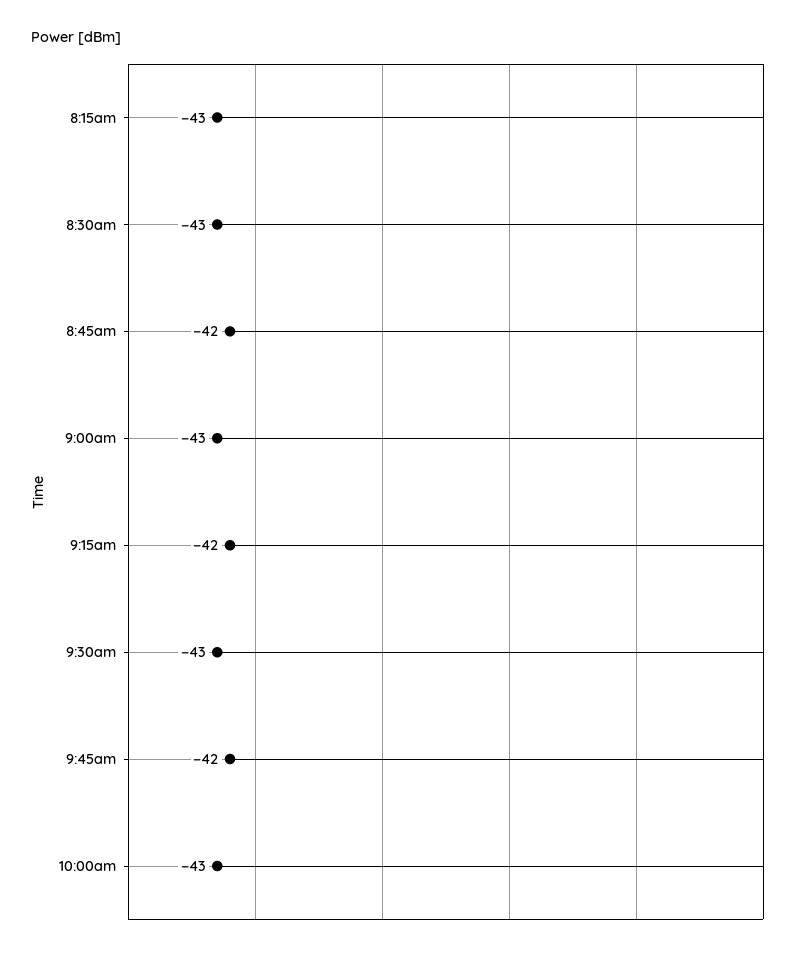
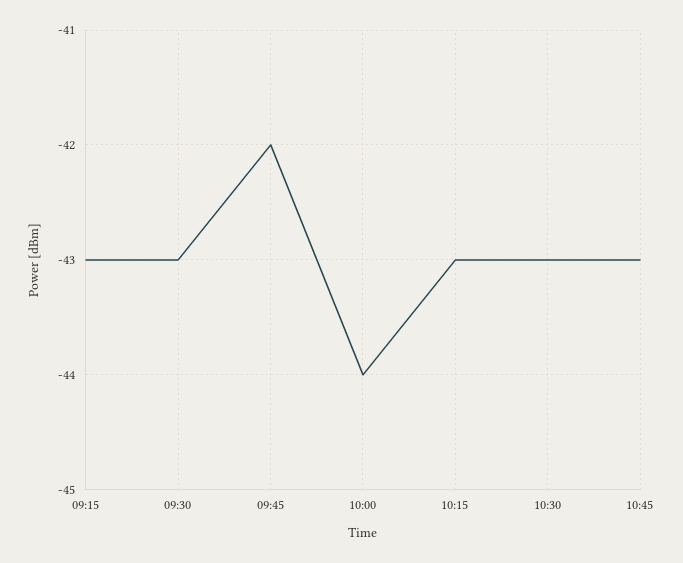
8:15am: -43 -> none
8:30am: -43 -> none
8:45am: -42 -> none
9:00am: -43 -> none
9:15am: -42 -> -43
10:00am: -43 -> -44
10:15: none -> -43
10:30: none -> -43
10:45: none -> -43

